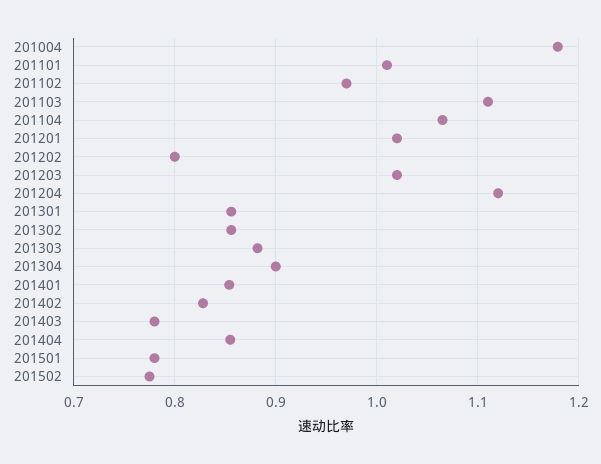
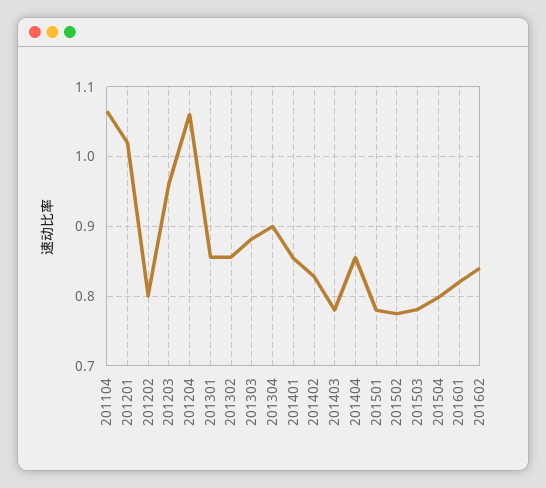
201004: 1.18 -> none
201101: 1.01 -> none
201102: 0.97 -> none
201103: 1.11 -> none
201203: 1.02 -> 0.96
201204: 1.12 -> 1.06
201503: none -> 0.78
201504: none -> 0.8
201601: none -> 0.82
201602: none -> 0.84

